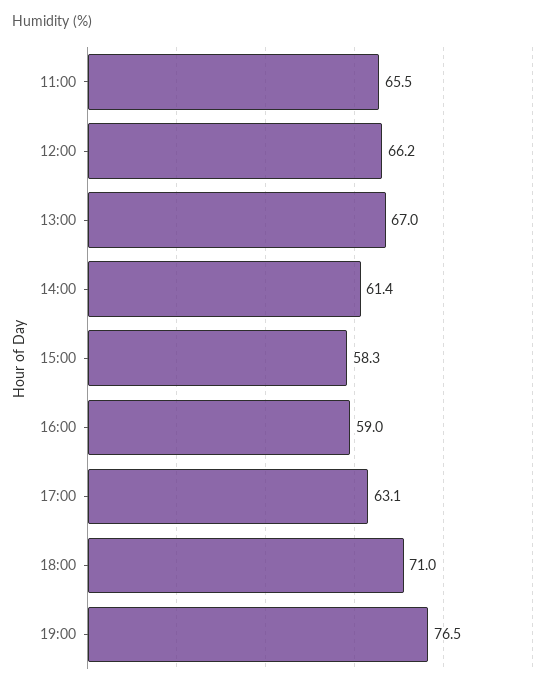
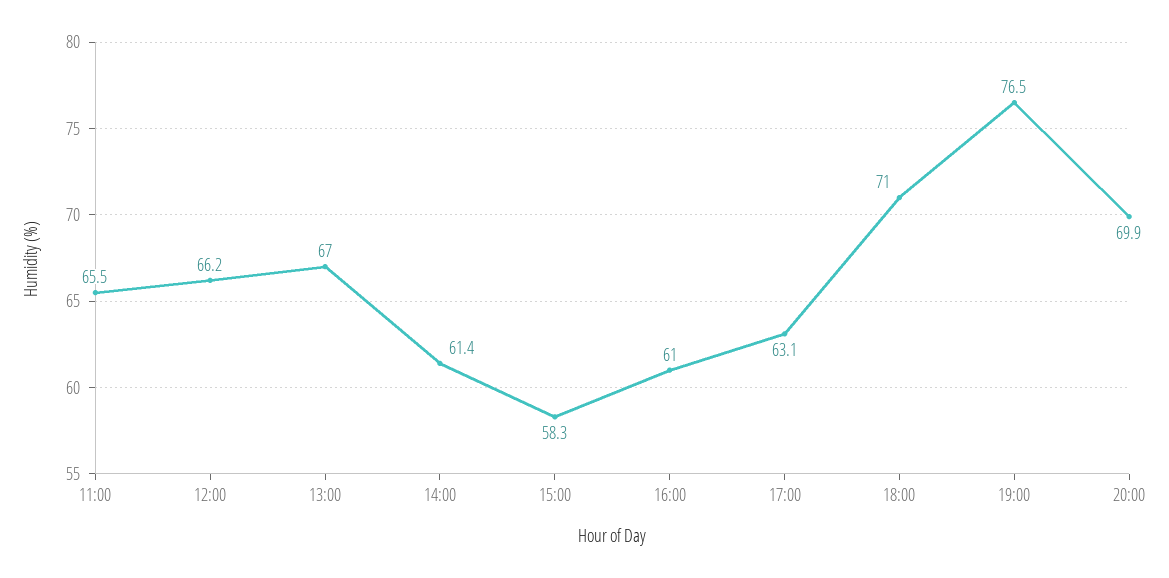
16:00: 59 -> 61
20:00: none -> 69.9

